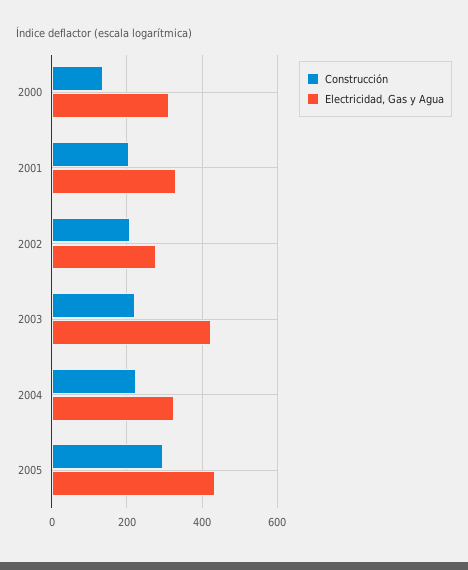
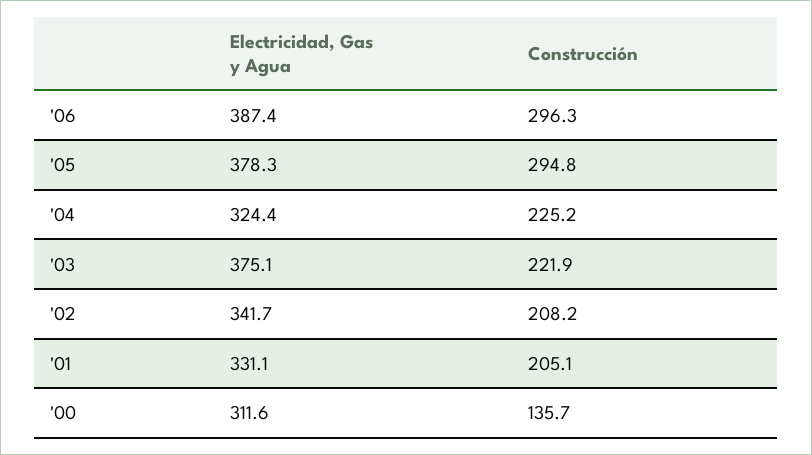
Electricidad, Gas y Agua, 2002: 280 -> 341.7
Electricidad, Gas y Agua, 2003: 420 -> 375.1
Electricidad, Gas y Agua, 2005: 440 -> 378.3
Electricidad, Gas y Agua, '06: none -> 387.4
Construcción, '06: none -> 296.3

